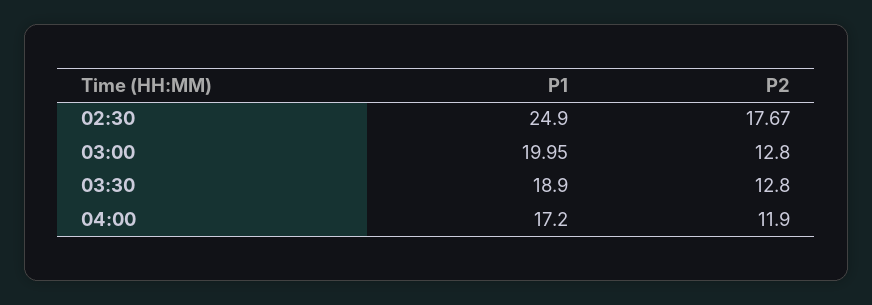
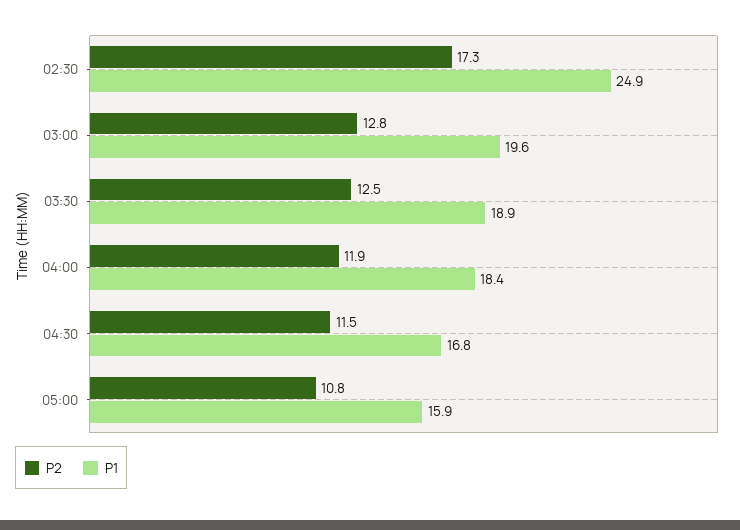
P2, 02:30: 17.67 -> 17.3
P1, 03:00: 19.95 -> 19.6
P2, 03:30: 12.8 -> 12.5
P1, 04:00: 17.2 -> 18.4
P2, 04:30: none -> 11.5
P1, 04:30: none -> 16.8
P2, 05:00: none -> 10.8
P1, 05:00: none -> 15.9

